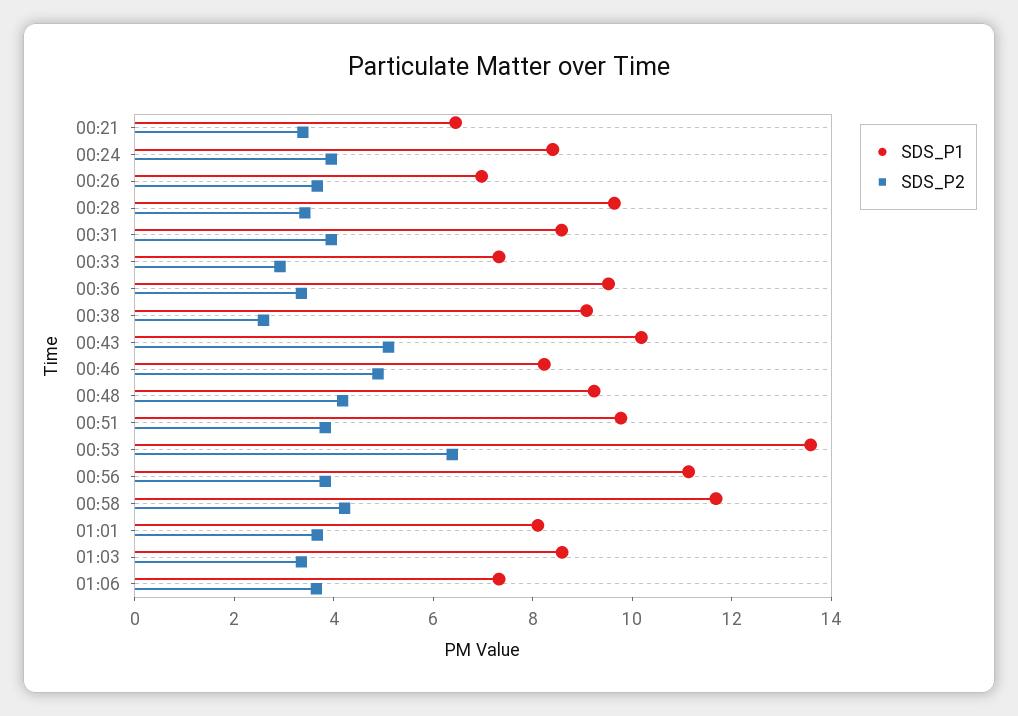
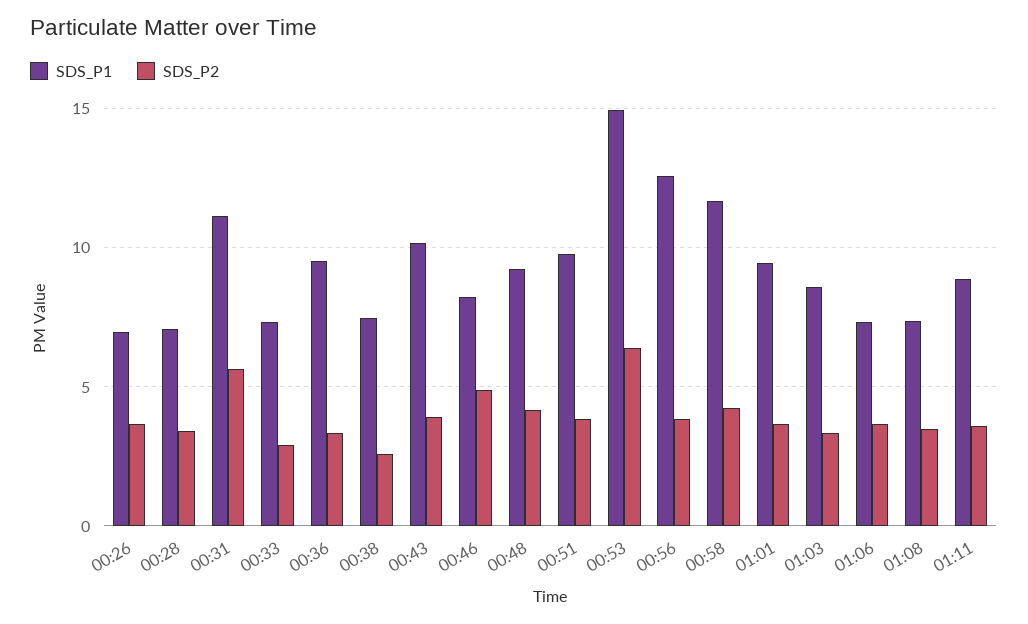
SDS_P1, 00:21: 6.5 -> none
SDS_P2, 00:21: 3.5 -> none
SDS_P1, 00:24: 8.5 -> none
SDS_P2, 00:24: 4 -> none
SDS_P1, 00:28: 9.5 -> 7
SDS_P1, 00:31: 8.5 -> 11
SDS_P2, 00:31: 4 -> 5.5
SDS_P1, 00:38: 9 -> 7.5
SDS_P2, 00:43: 5 -> 4
SDS_P1, 00:53: 13.5 -> 15
SDS_P1, 00:56: 11 -> 12.5
SDS_P1, 01:01: 8 -> 9.5
SDS_P1, 01:08: none -> 7.5
SDS_P2, 01:08: none -> 3.5
SDS_P1, 01:11: none -> 9
SDS_P2, 01:11: none -> 3.5

